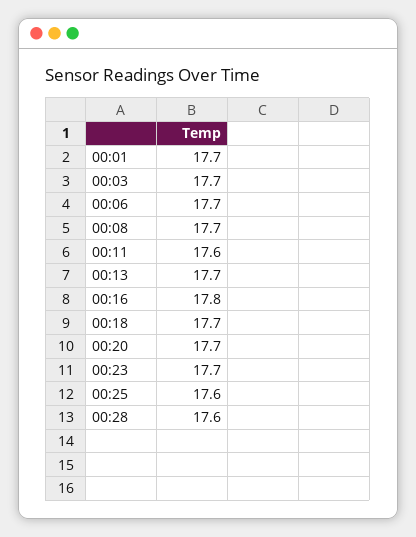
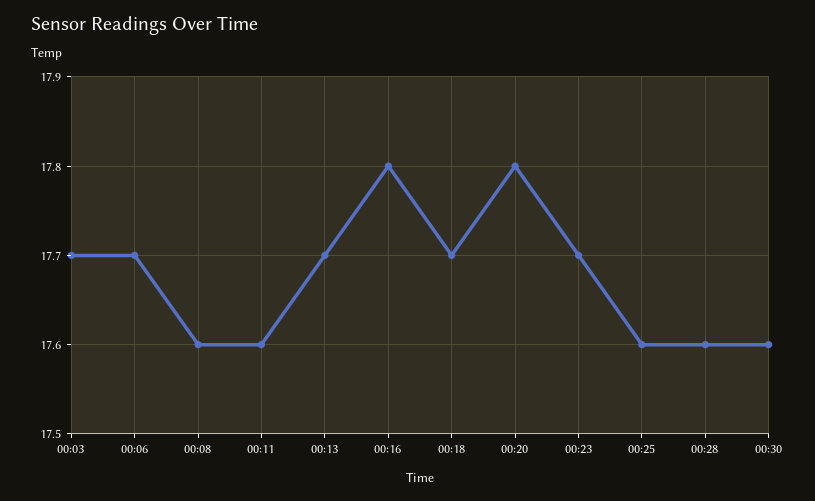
00:01: 17.7 -> none
00:08: 17.7 -> 17.6
00:20: 17.7 -> 17.8
00:30: none -> 17.6

